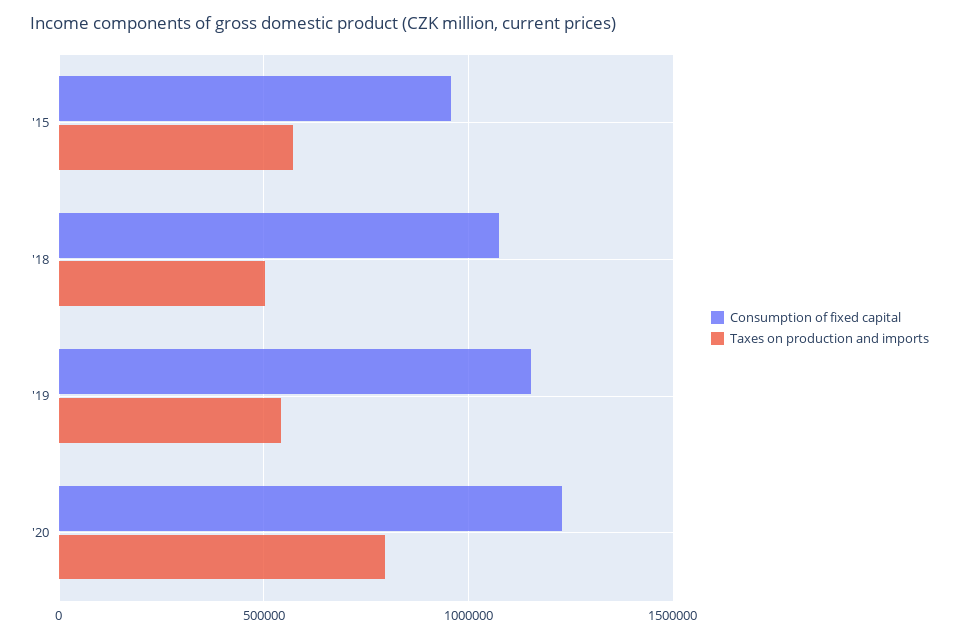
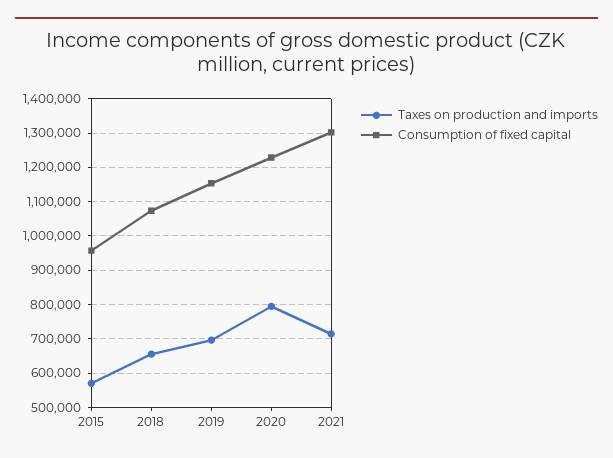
Taxes on production and imports, '18: 500000 -> 660000
Taxes on production and imports, '19: 550000 -> 700000
Taxes on production and imports, 2021: none -> 720000
Consumption of fixed capital, 2021: none -> 1300000

